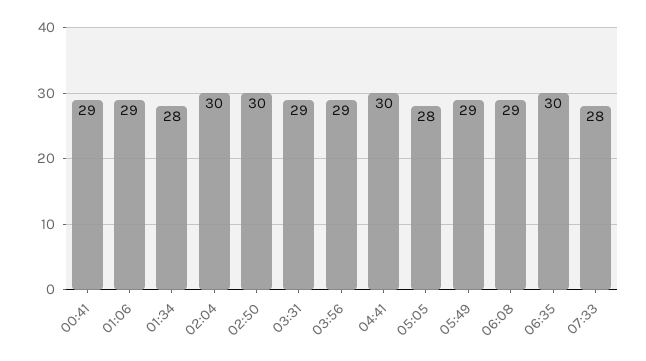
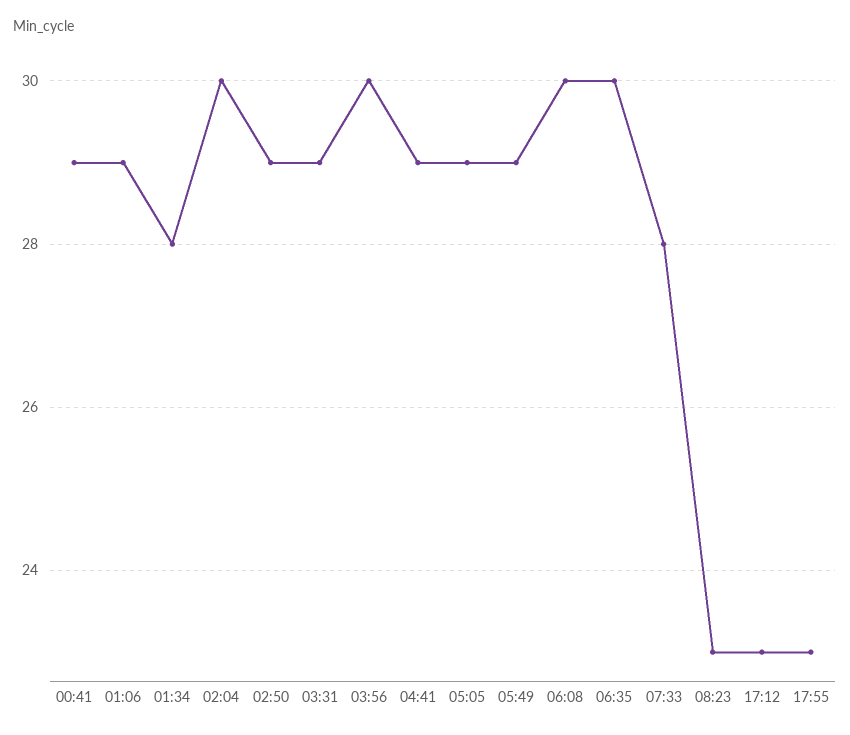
02:50: 30 -> 29
03:56: 29 -> 30
04:41: 30 -> 29
05:05: 28 -> 29
06:08: 29 -> 30
08:23: none -> 23
17:12: none -> 23
17:55: none -> 23

